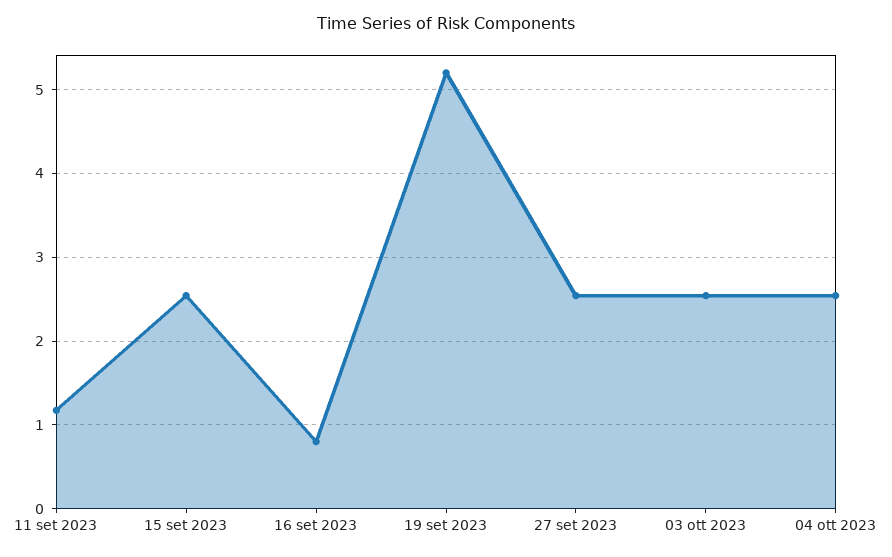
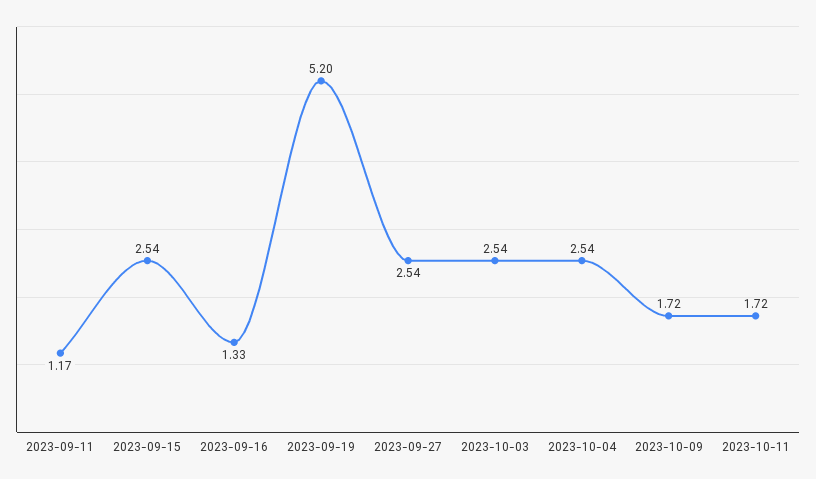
16 set 2023: 0.8 -> 1.33
2023-10-09: none -> 1.72
2023-10-11: none -> 1.72

